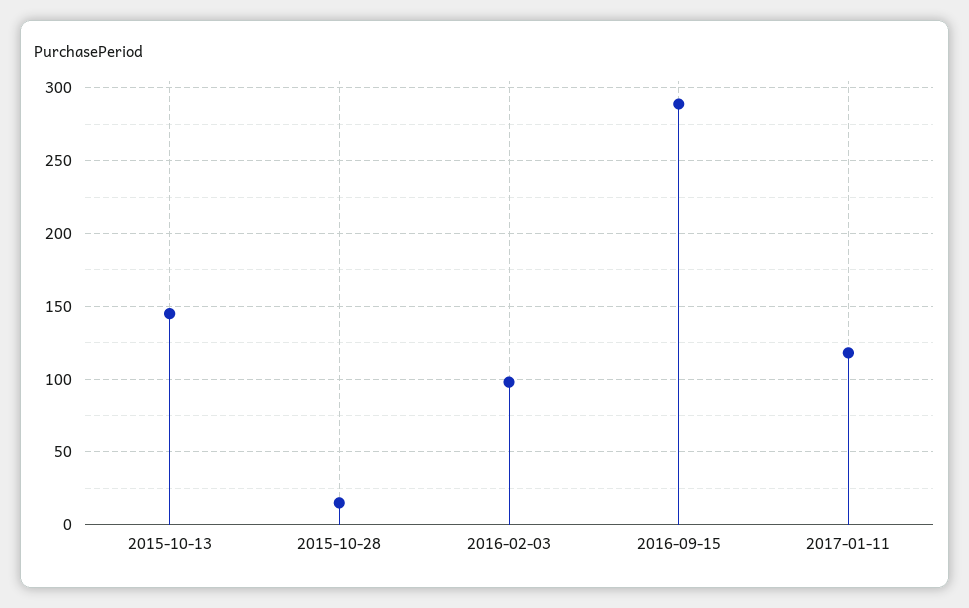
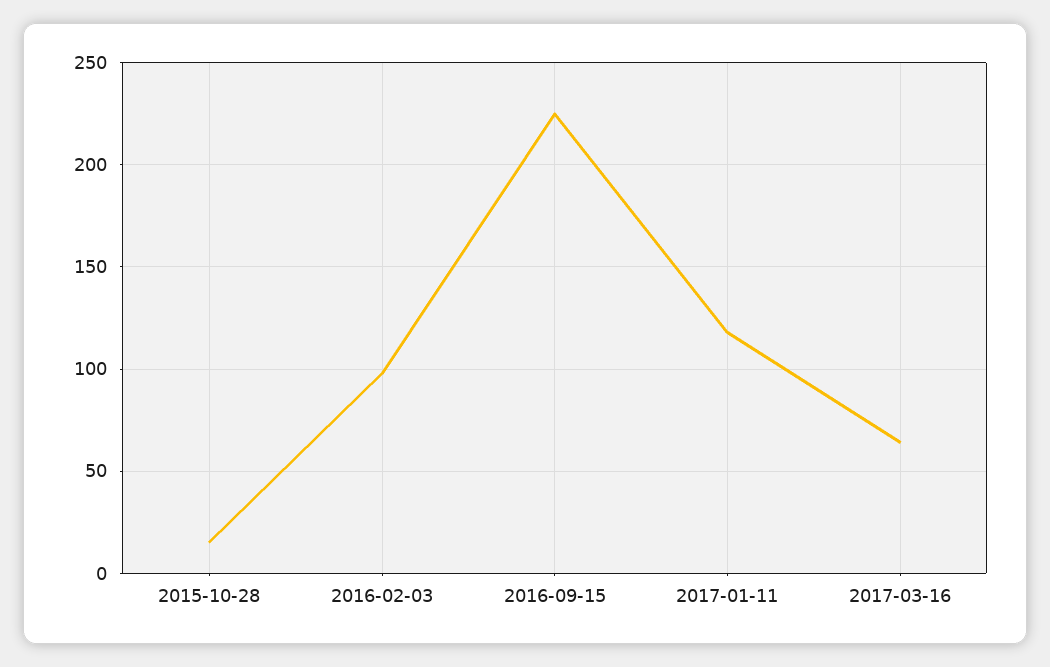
2015-10-13: 145 -> none
2016-09-15: 290 -> 225
2017-03-16: none -> 65

